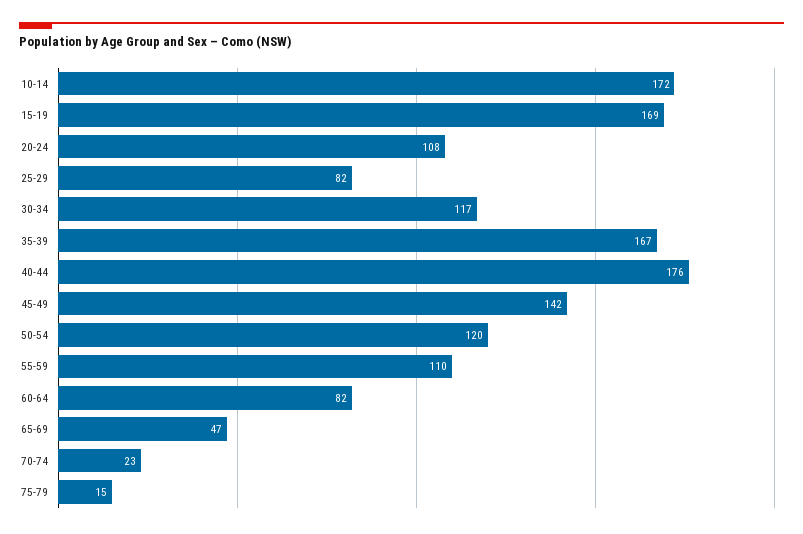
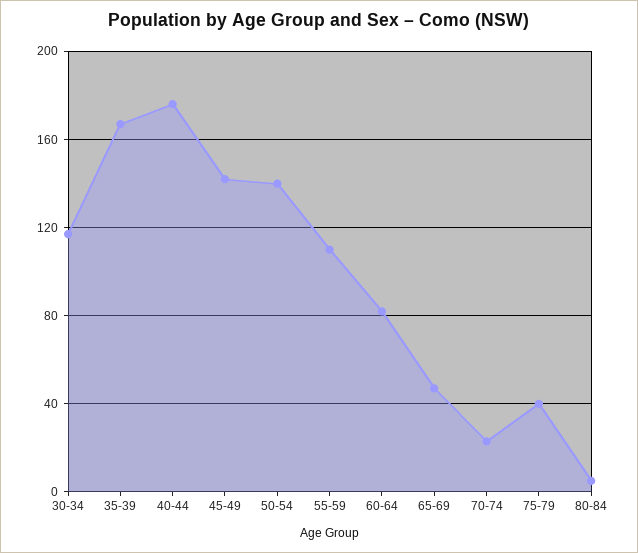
10-14: 172 -> none
15-19: 169 -> none
20-24: 108 -> none
25-29: 82 -> none
50-54: 120 -> 140
75-79: 15 -> 40
80-84: none -> 5

